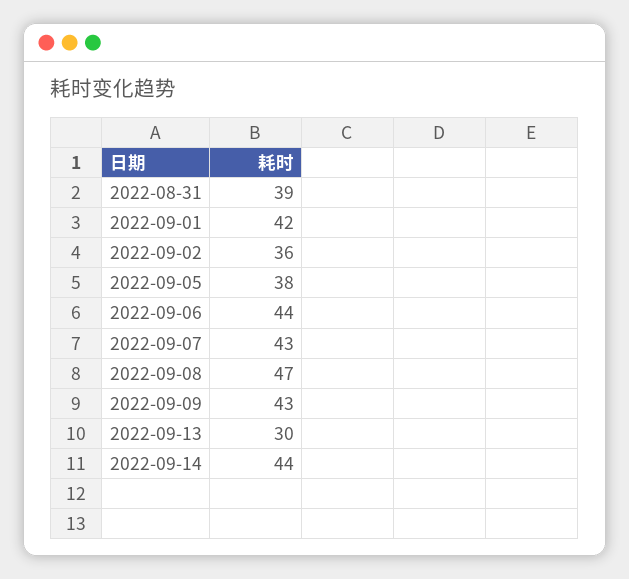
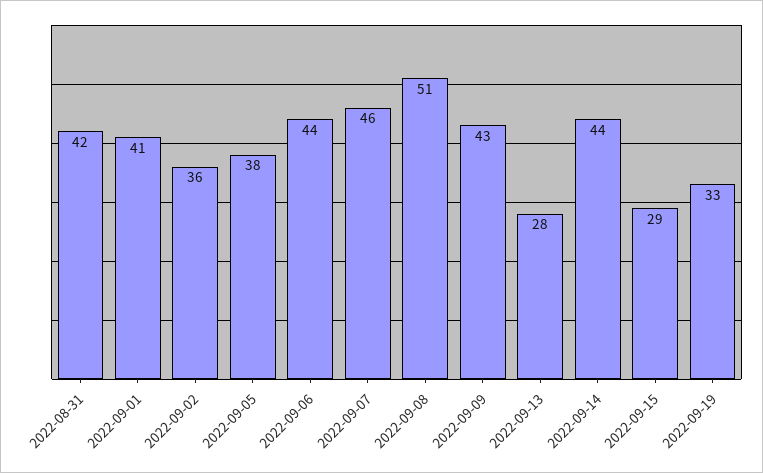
2022-08-31: 39 -> 42
2022-09-01: 42 -> 41
2022-09-07: 43 -> 46
2022-09-08: 47 -> 51
2022-09-13: 30 -> 28
2022-09-15: none -> 29
2022-09-19: none -> 33

